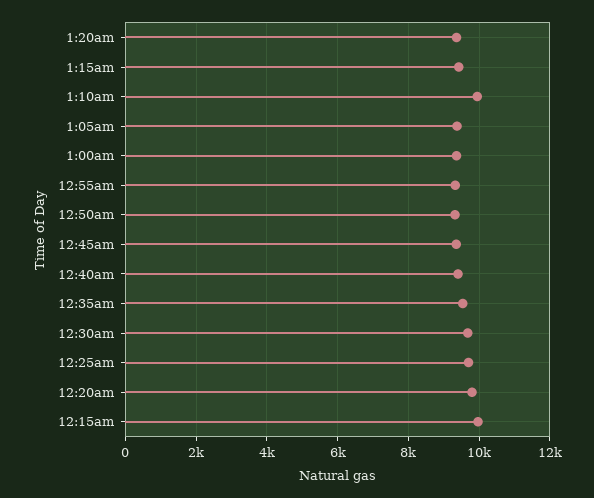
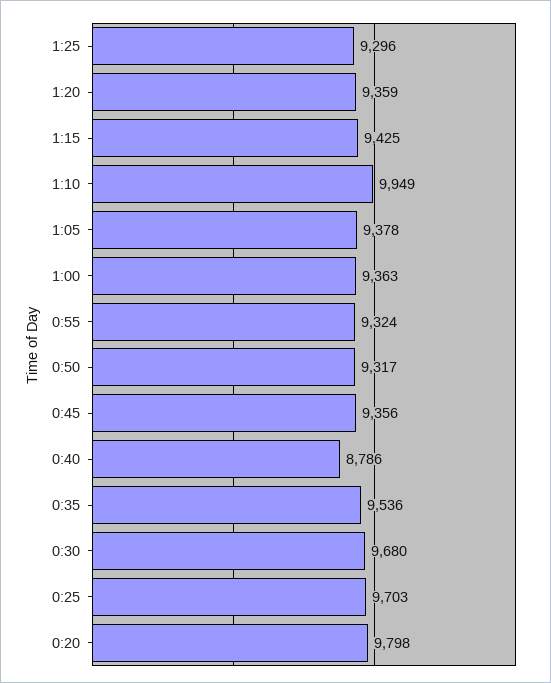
12:40am: 9400 -> 8786
12:15am: 10000 -> none
1:25: none -> 9296

